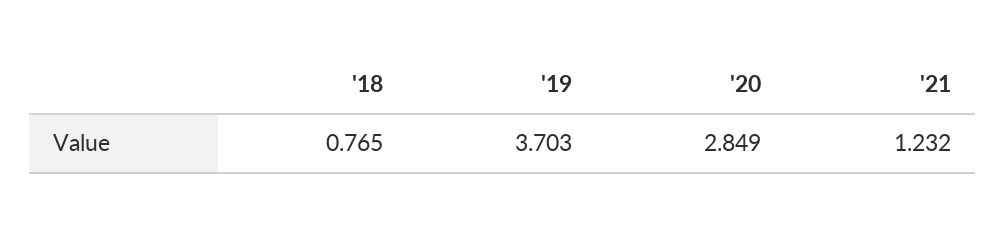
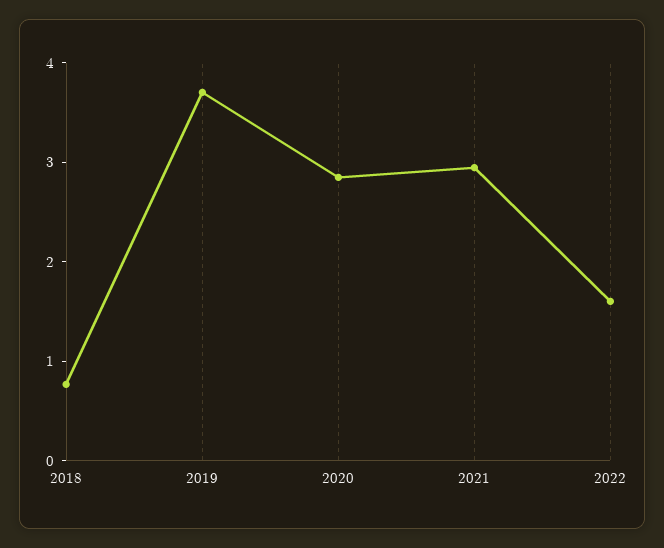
'21: 1.232 -> 3
2022: none -> 1.6

